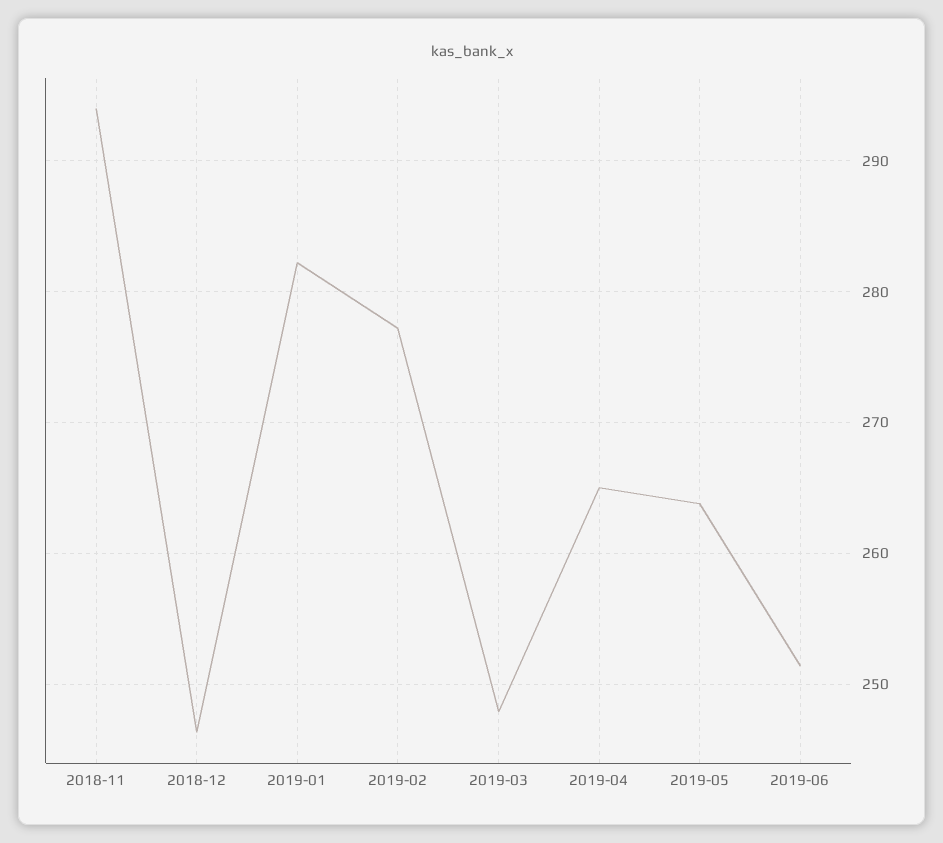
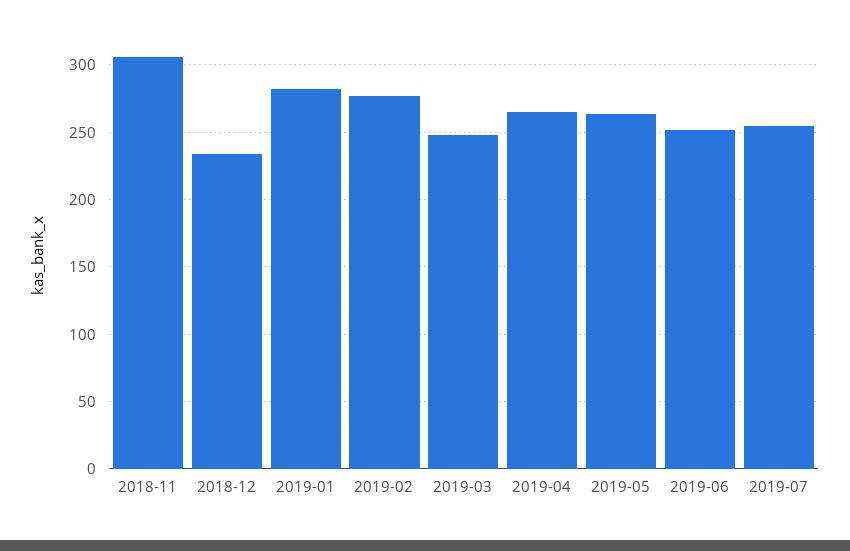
2018-11: 294 -> 305
2018-12: 246 -> 235
2019-07: none -> 255

